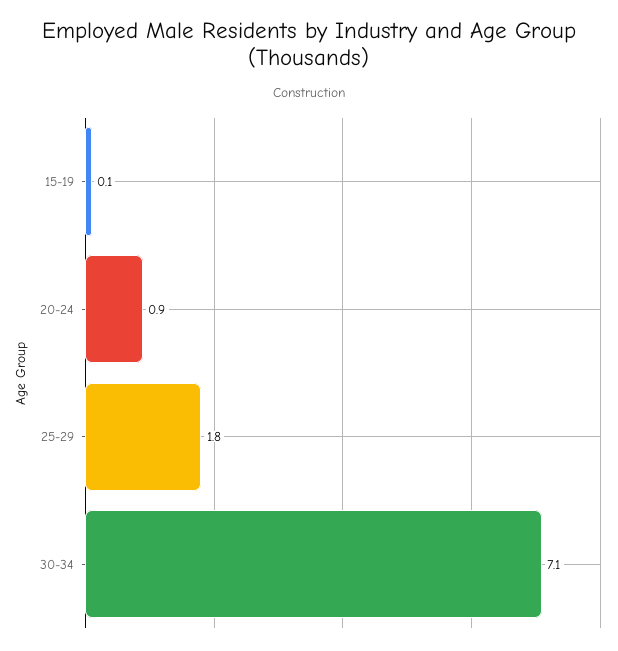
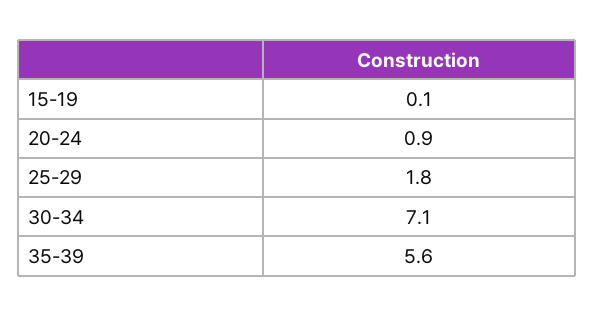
35-39: none -> 5.6

